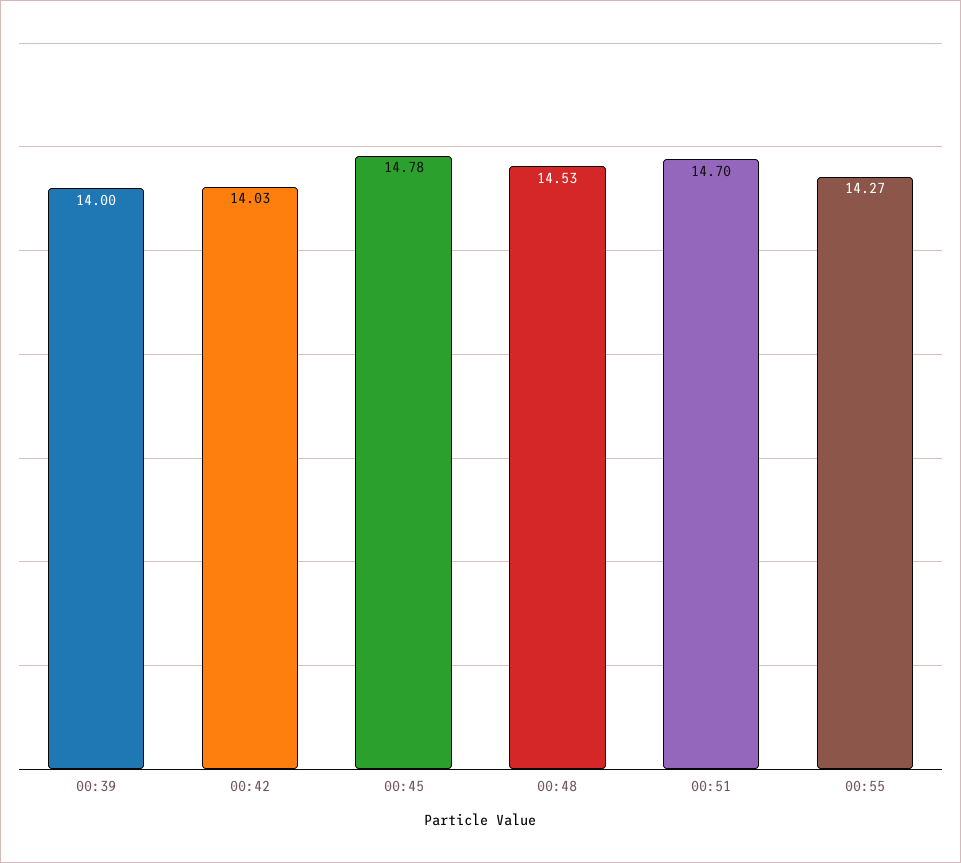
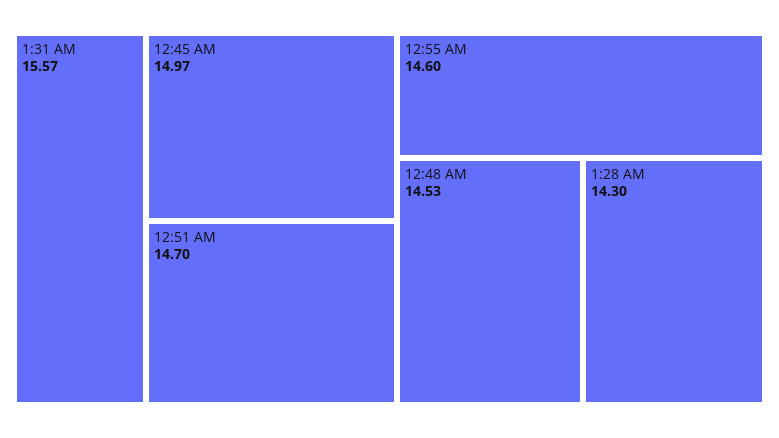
00:39: 14 -> none
00:42: 14.03 -> none
00:45: 14.78 -> 14.97
00:55: 14.27 -> 14.6
1:31 AM: none -> 15.57
1:28 AM: none -> 14.3

